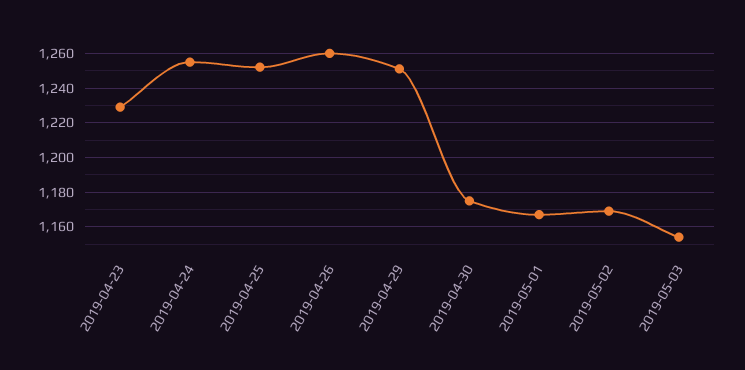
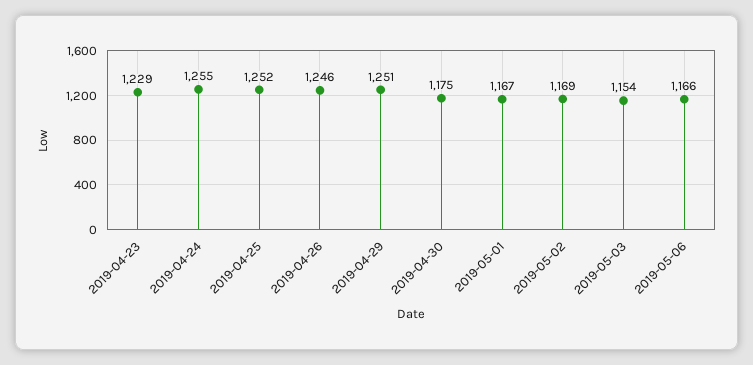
2019-04-26: 1260 -> 1246
2019-05-06: none -> 1166

